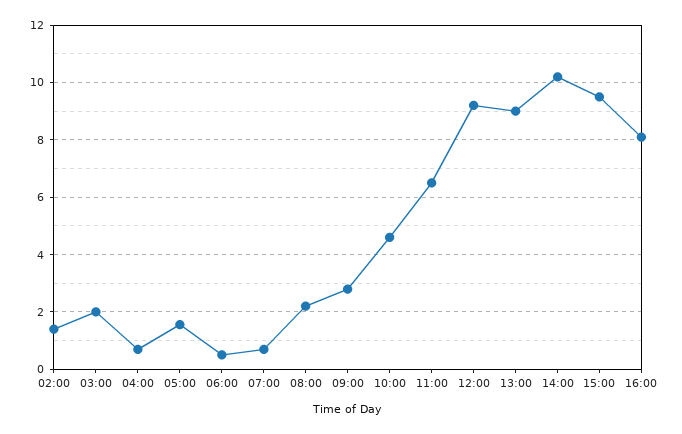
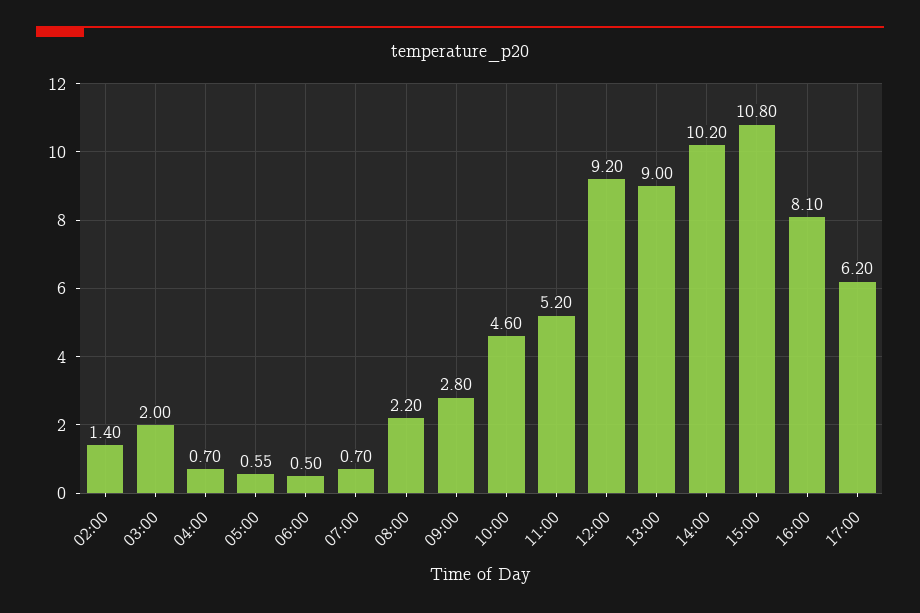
05:00: 1.5 -> 0.55
11:00: 6.5 -> 5.2
15:00: 9.5 -> 10.8
17:00: none -> 6.2

